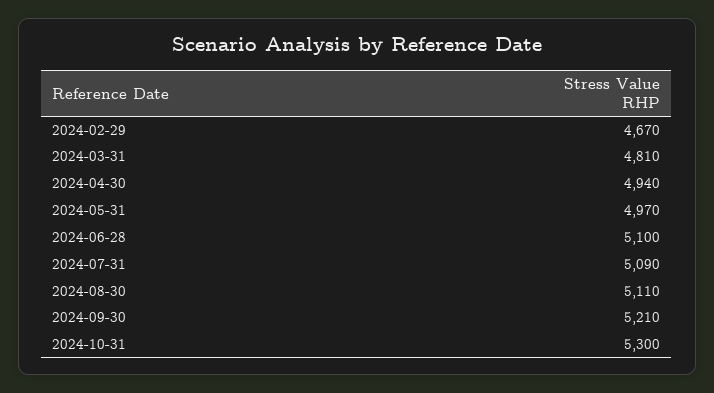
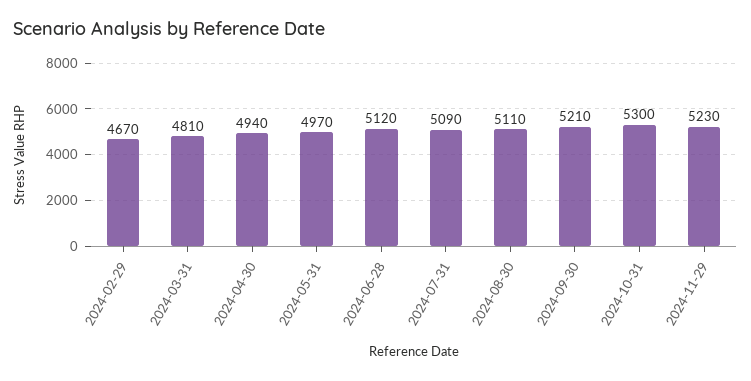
2024-06-28: 5100 -> 5120
2024-11-29: none -> 5230

